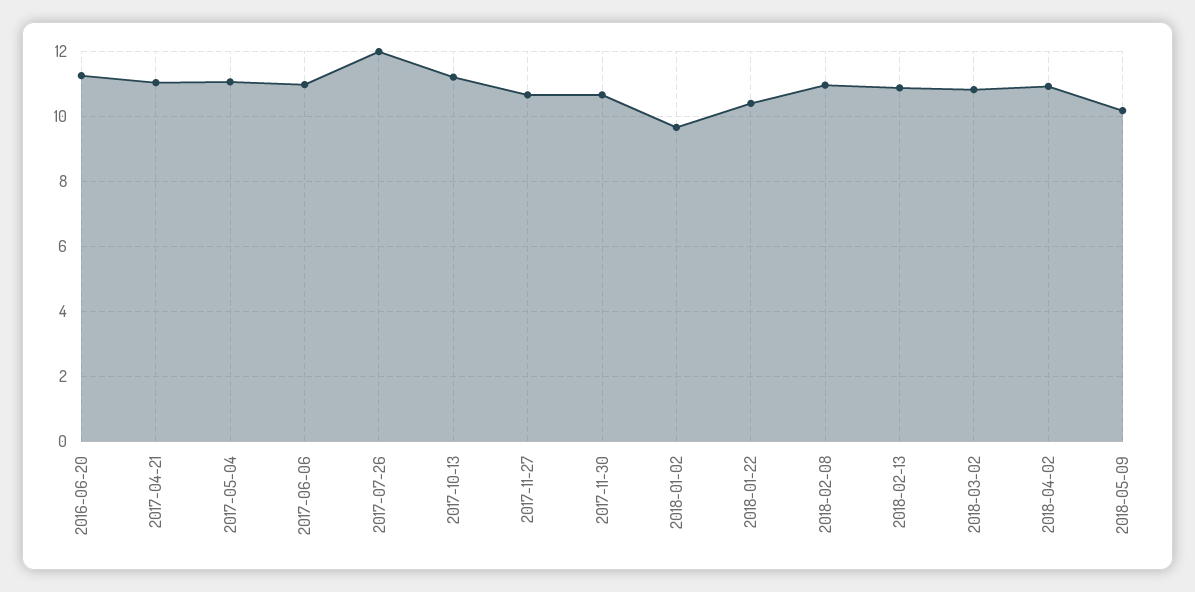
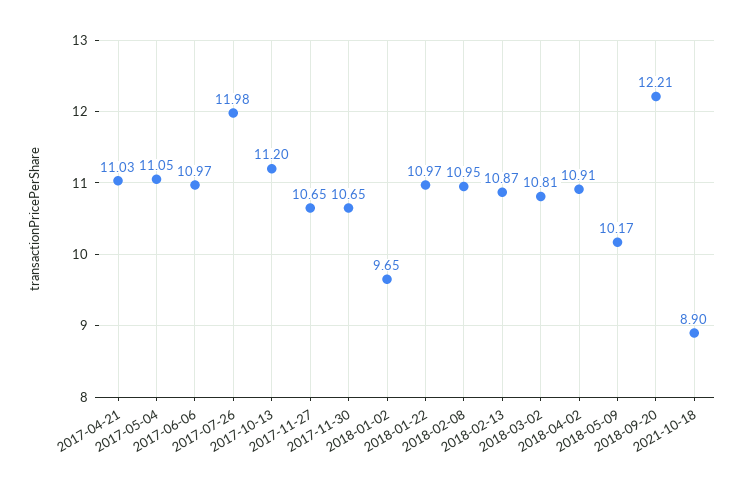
2016-06-20: 11.2 -> none
2018-01-22: 10.4 -> 10.97
2018-09-20: none -> 12.21
2021-10-18: none -> 8.9

